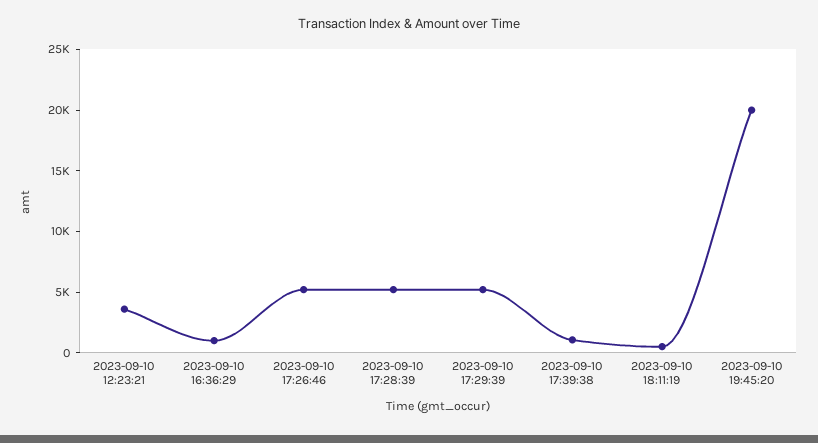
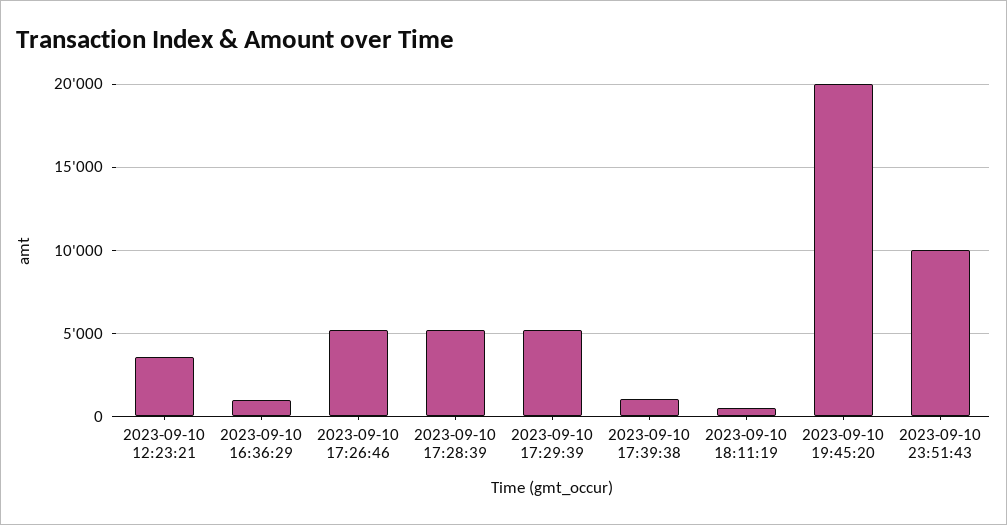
2023-09-10 23:51:43: none -> 10000

